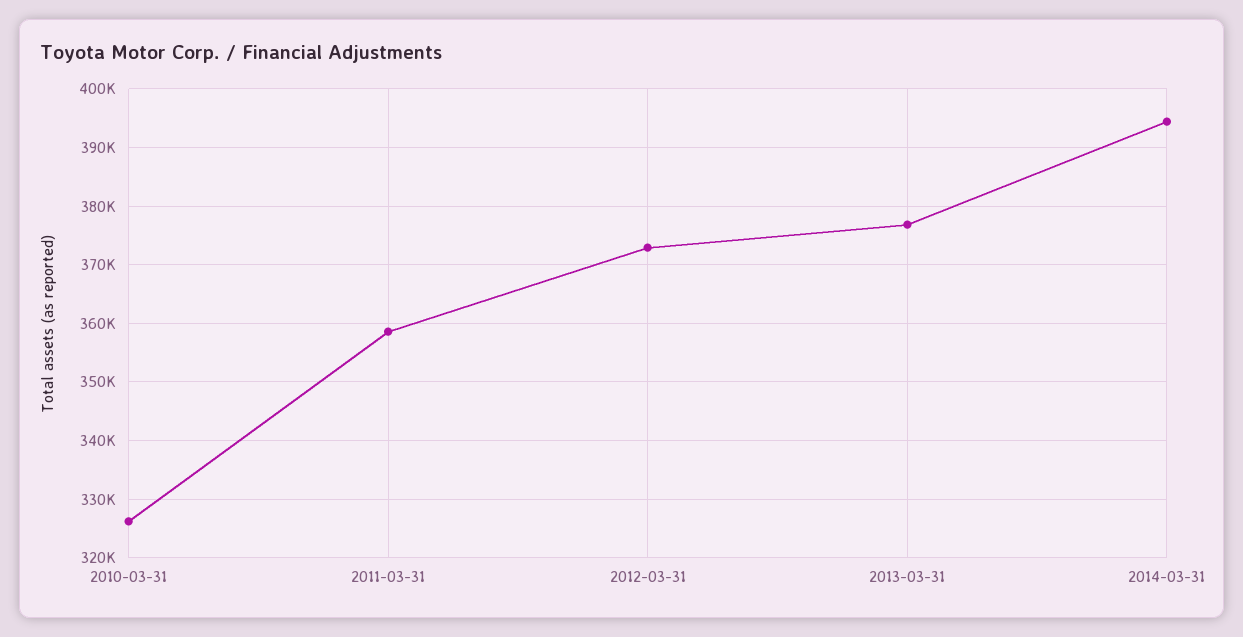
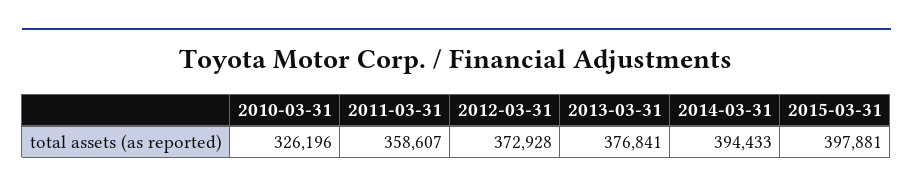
2015-03-31: none -> 397881

